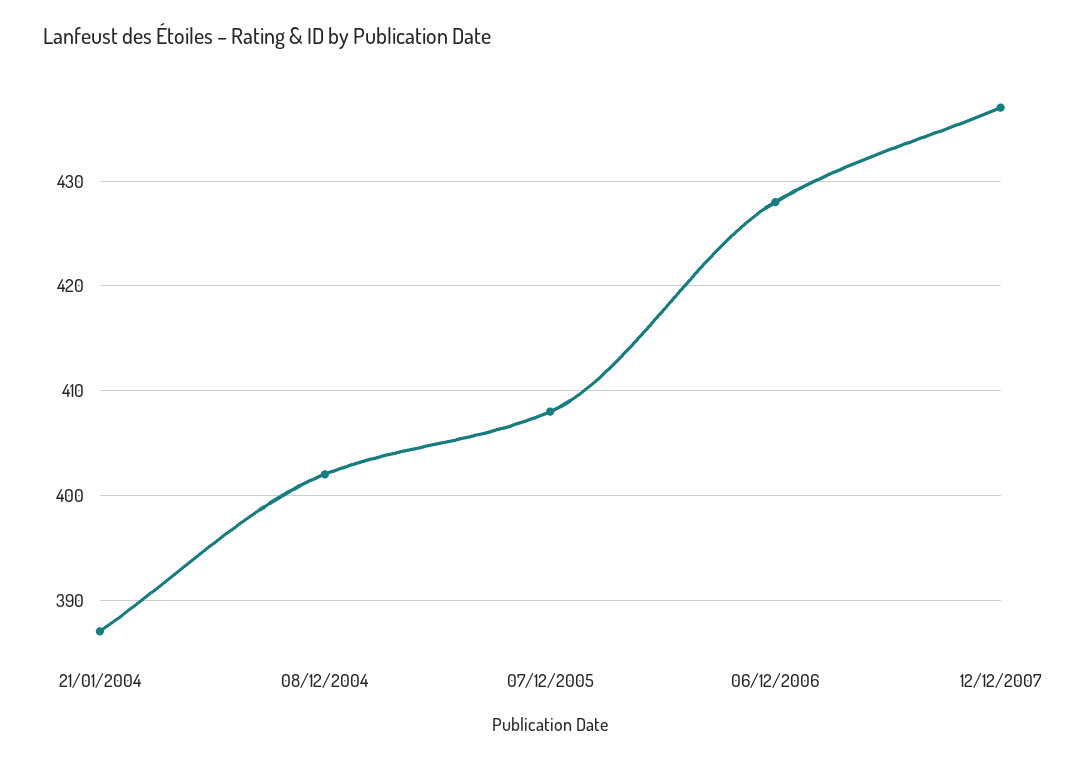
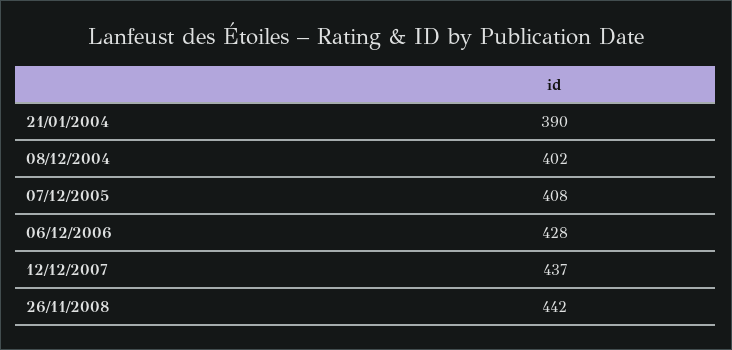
21/01/2004: 387 -> 390
26/11/2008: none -> 442

